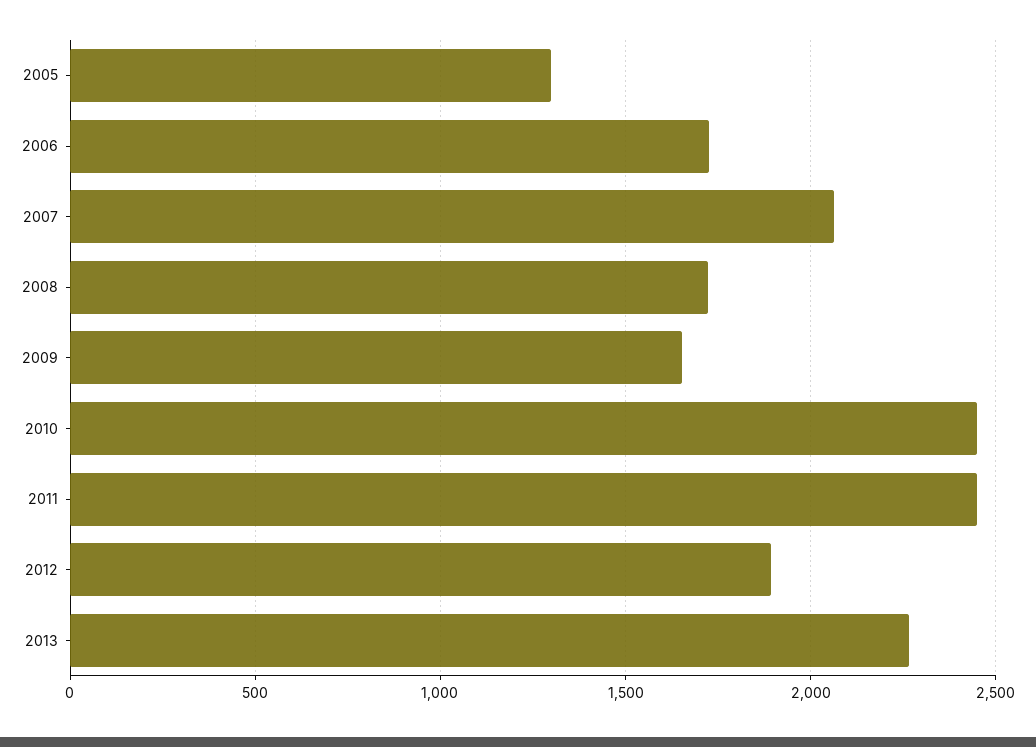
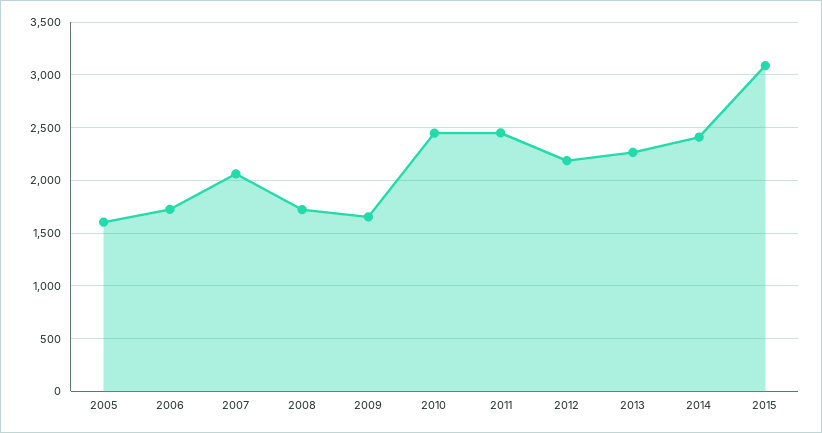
2005: 1300 -> 1600
2012: 1900 -> 2200
2014: none -> 2400
2015: none -> 3100

